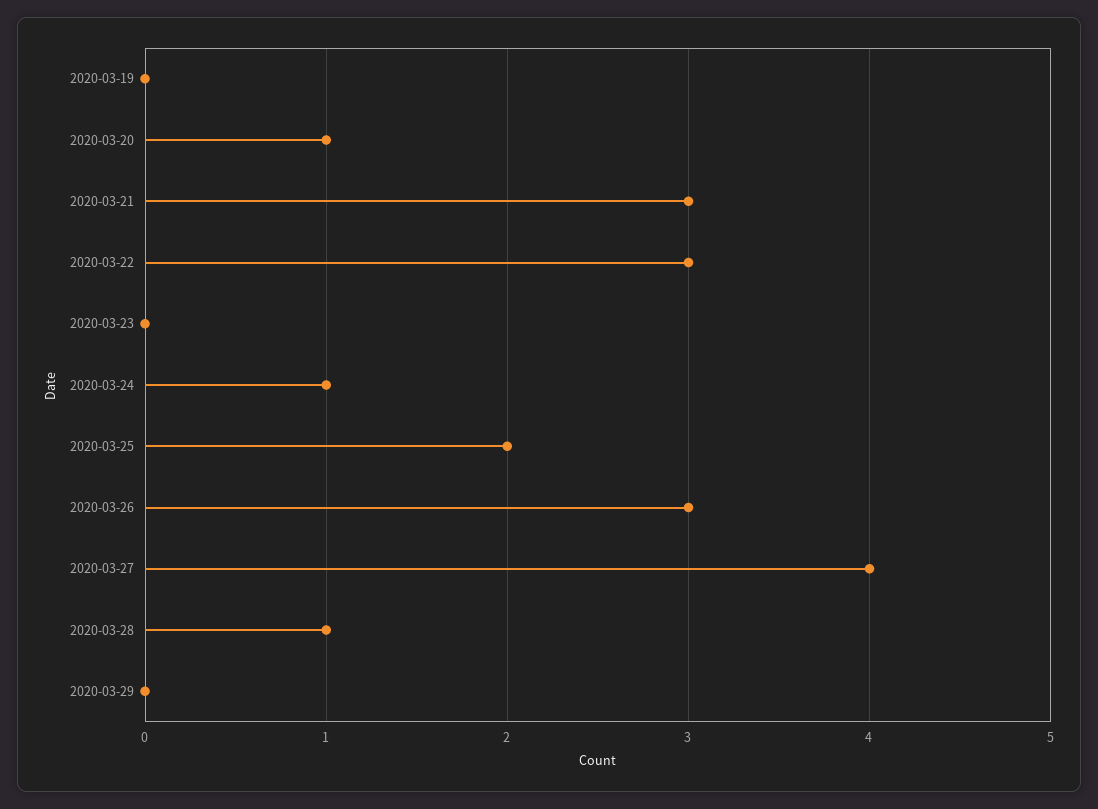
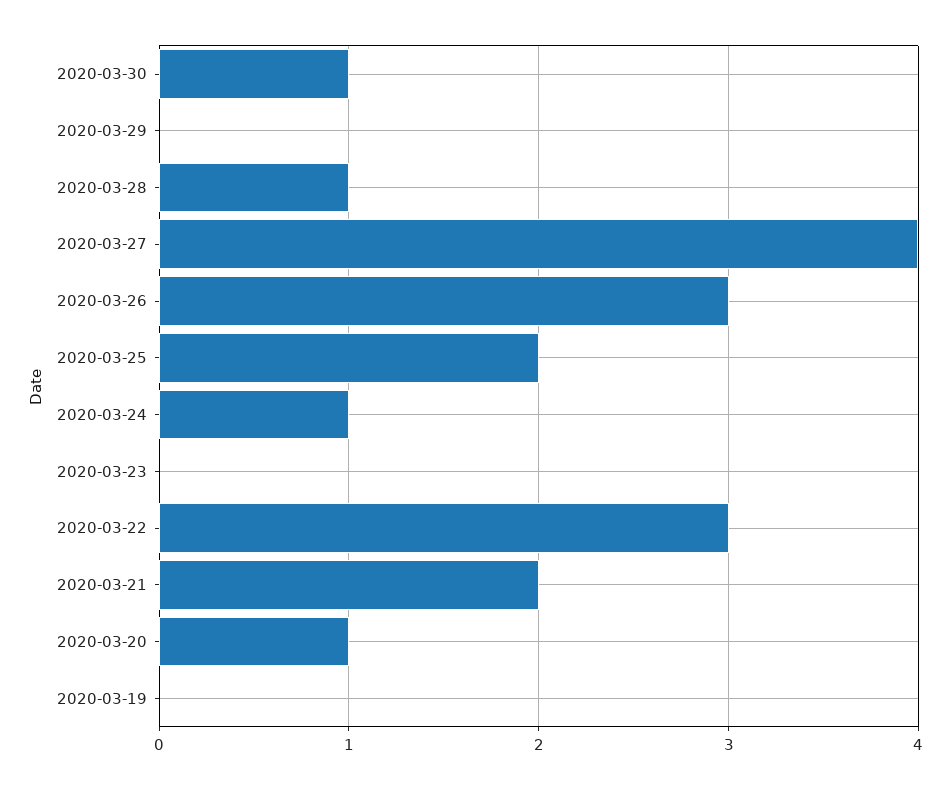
2020-03-21: 3 -> 2
2020-03-30: none -> 1

